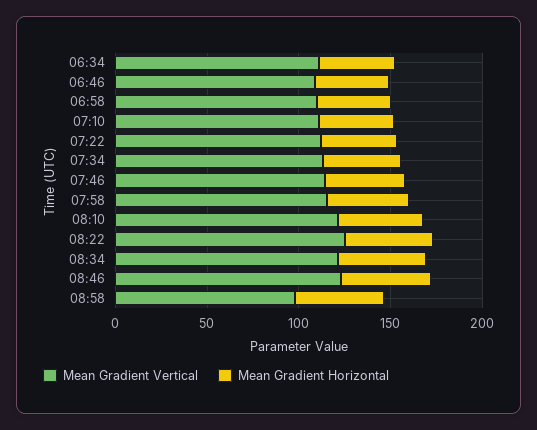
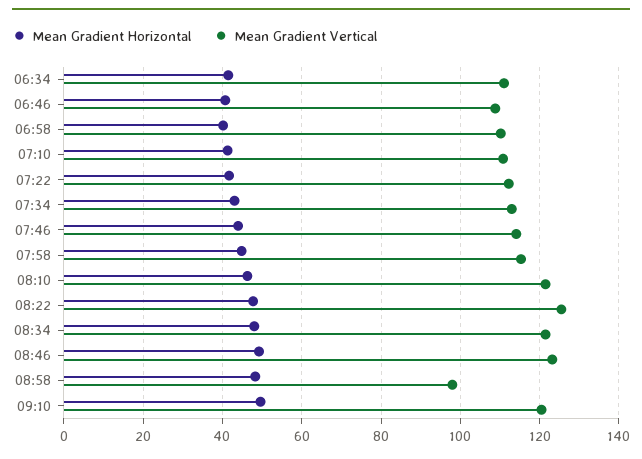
Mean Gradient Horizontal, 09:10: none -> 50
Mean Gradient Vertical, 09:10: none -> 120

